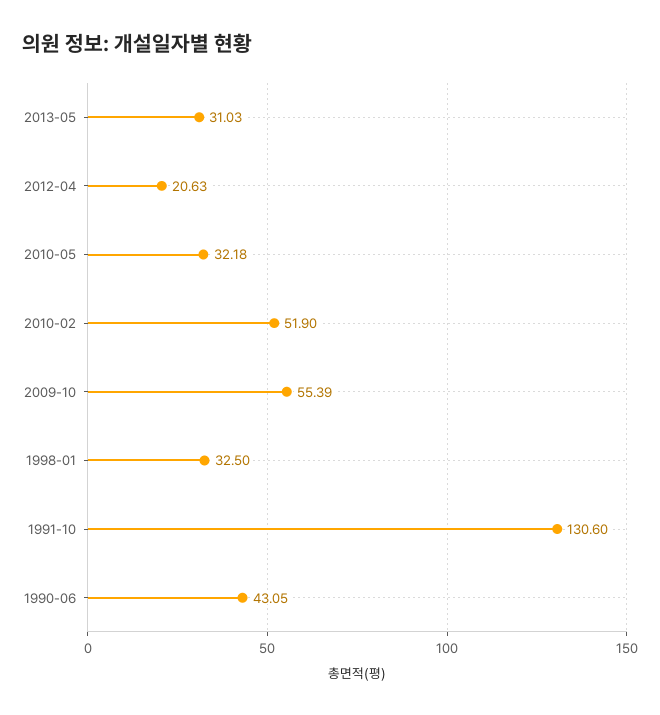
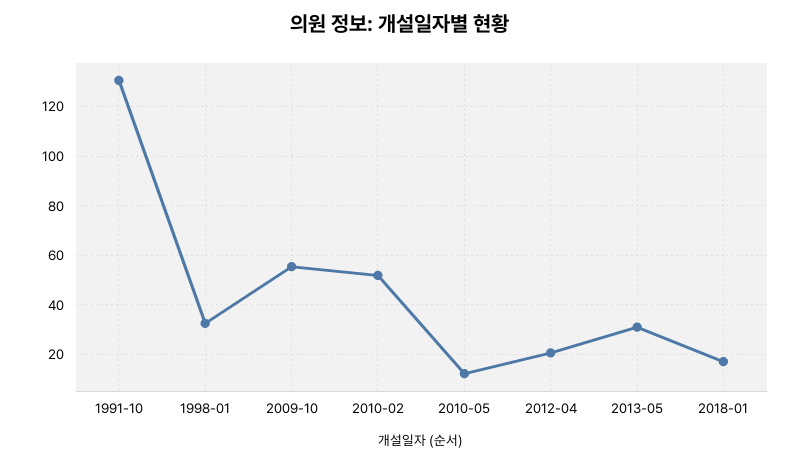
2010-05: 32.18 -> 12.5
1990-06: 43.05 -> none
2018-01: none -> 17.5

